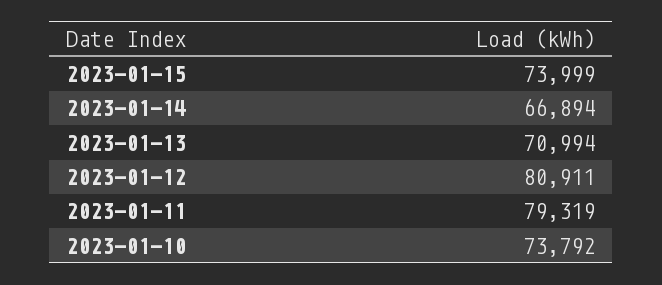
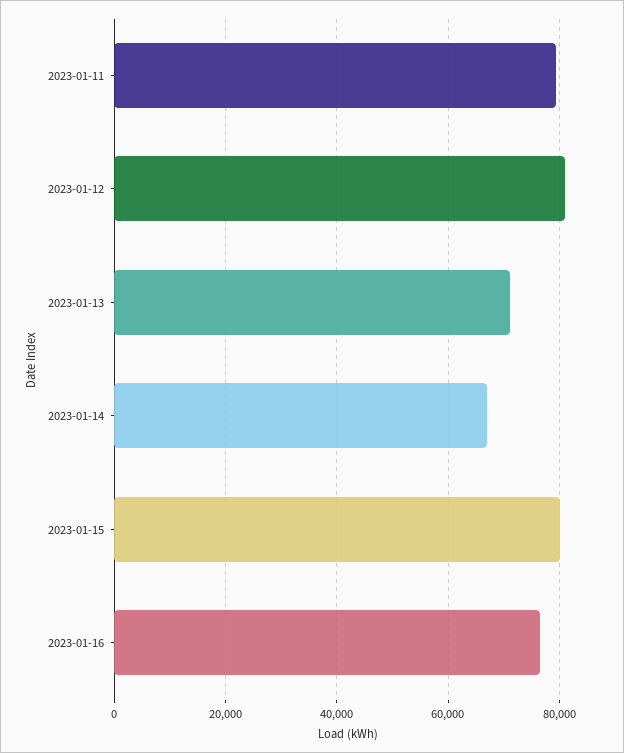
2023-01-15: 73999 -> 80000
2023-01-10: 73792 -> none
2023-01-16: none -> 76000

